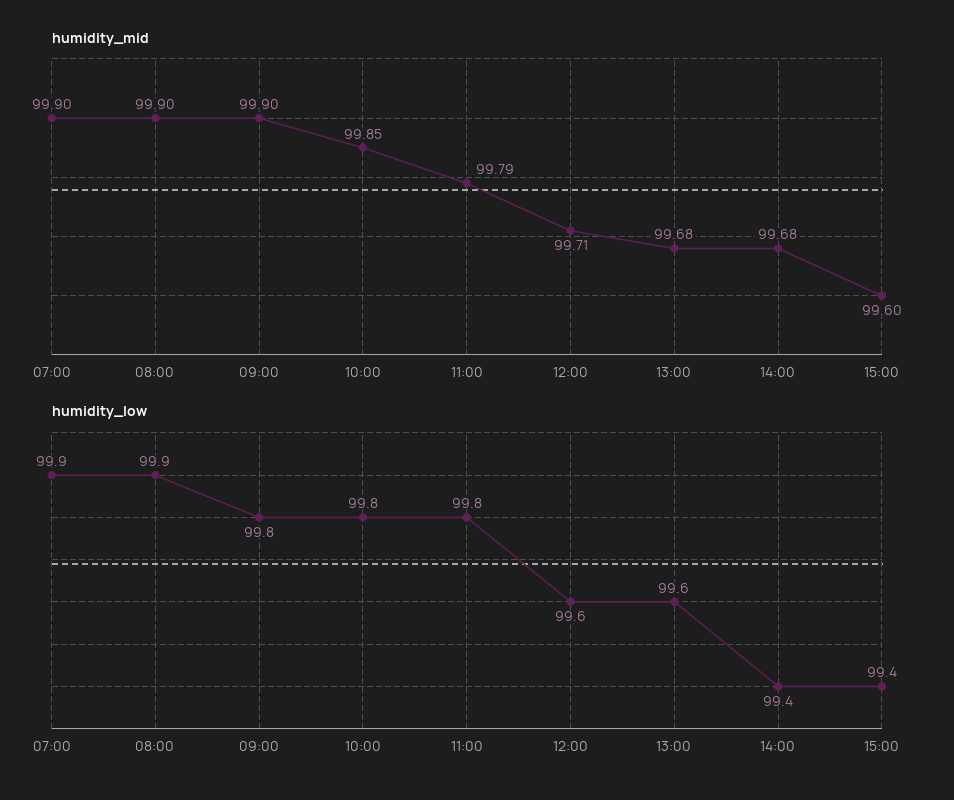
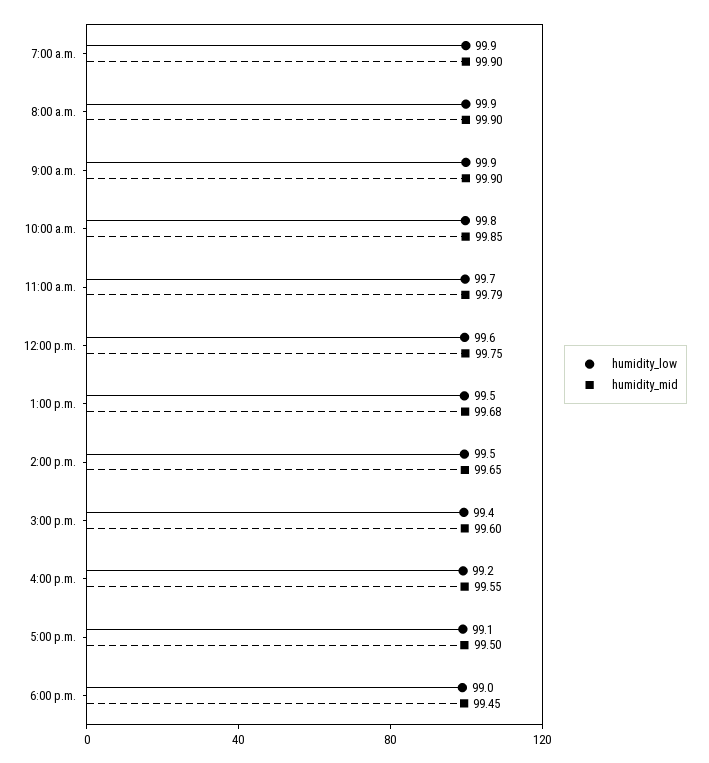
humidity_mid, 12:00: 99.71 -> 99.75
humidity_mid, 14:00: 99.68 -> 99.65
humidity_low, 09:00: 99.8 -> 99.9
humidity_low, 11:00: 99.8 -> 99.7
humidity_low, 13:00: 99.6 -> 99.5
humidity_low, 14:00: 99.4 -> 99.5
humidity_low, 4:00 p.m.: none -> 99.2
humidity_mid, 4:00 p.m.: none -> 99.55
humidity_low, 5:00 p.m.: none -> 99.1
humidity_mid, 5:00 p.m.: none -> 99.5
humidity_low, 6:00 p.m.: none -> 99
humidity_mid, 6:00 p.m.: none -> 99.45

